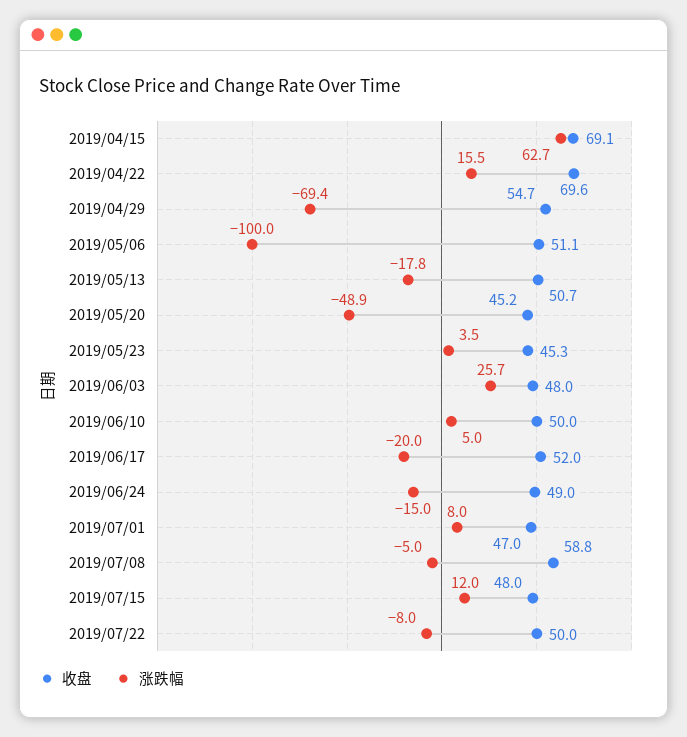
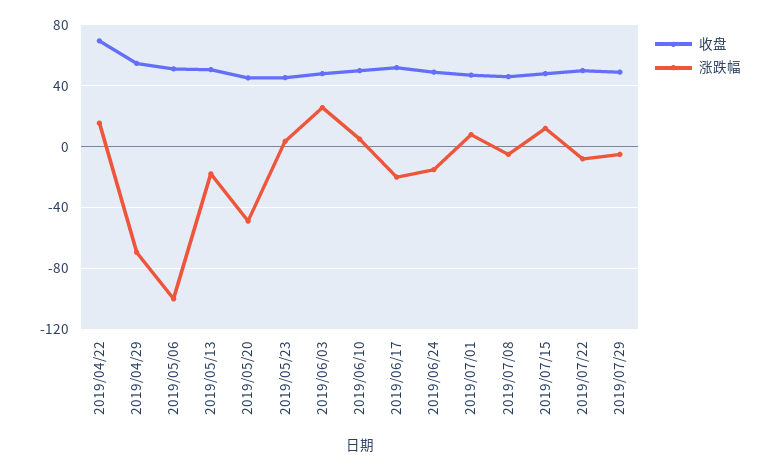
收盘, 2019/04/15: 69.1 -> none
涨跌幅, 2019/04/15: 62.7 -> none
收盘, 2019/07/08: 58.8 -> 45
收盘, 2019/07/29: none -> 50
涨跌幅, 2019/07/29: none -> -5

